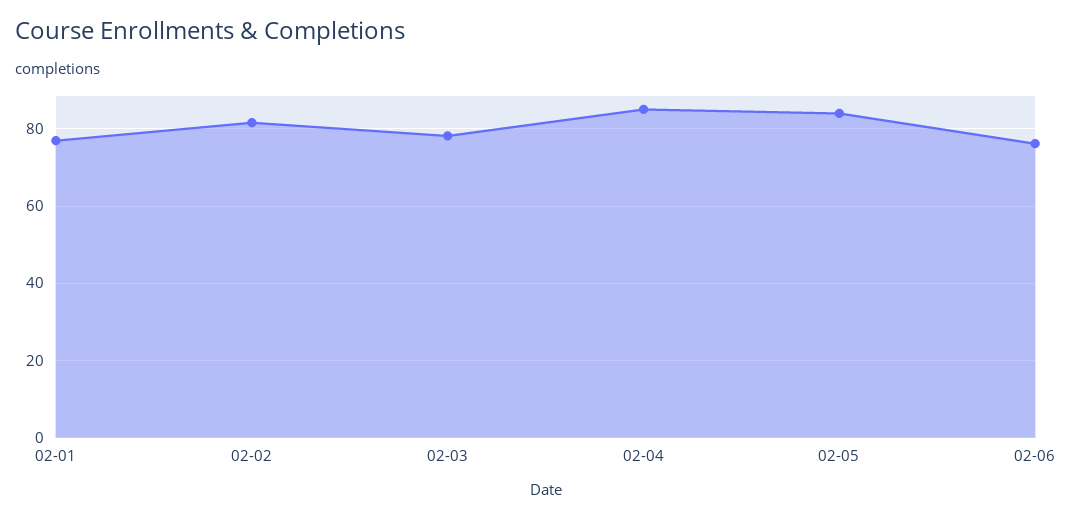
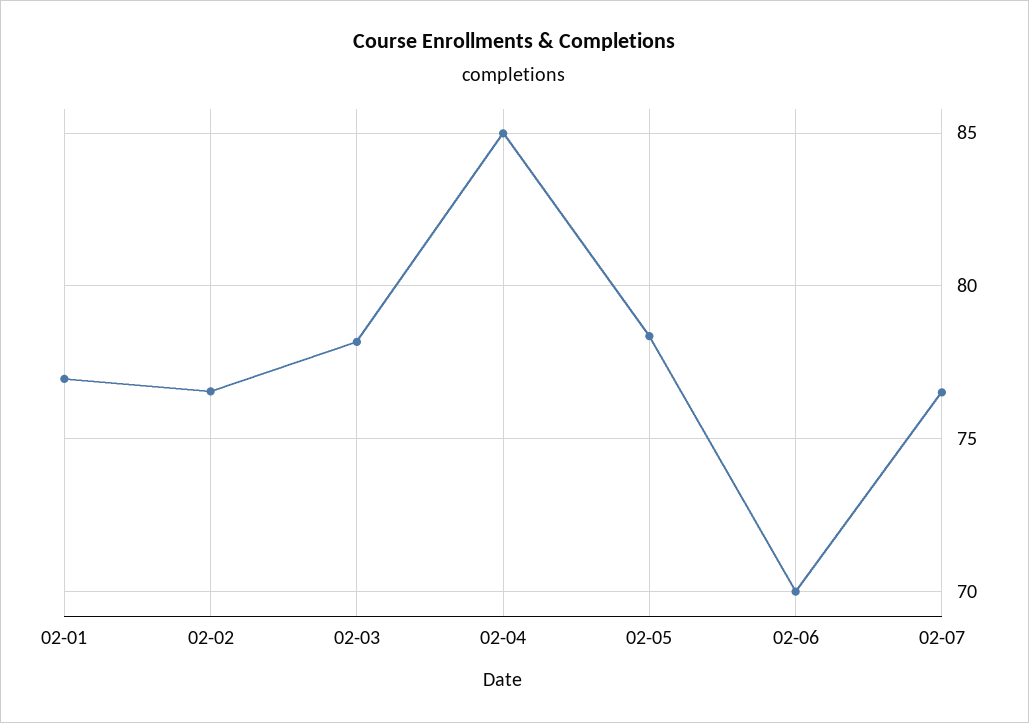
02-02: 82 -> 76.5
02-05: 84 -> 78.5
02-06: 76 -> 70
02-07: none -> 76.5

